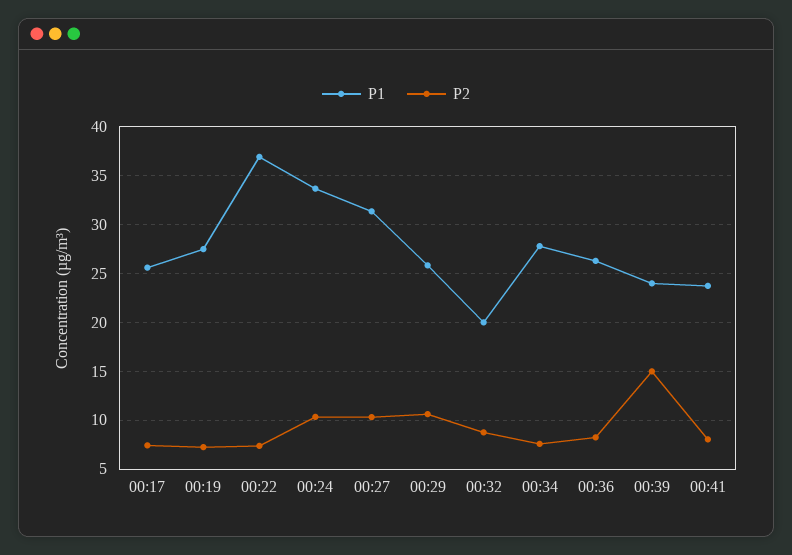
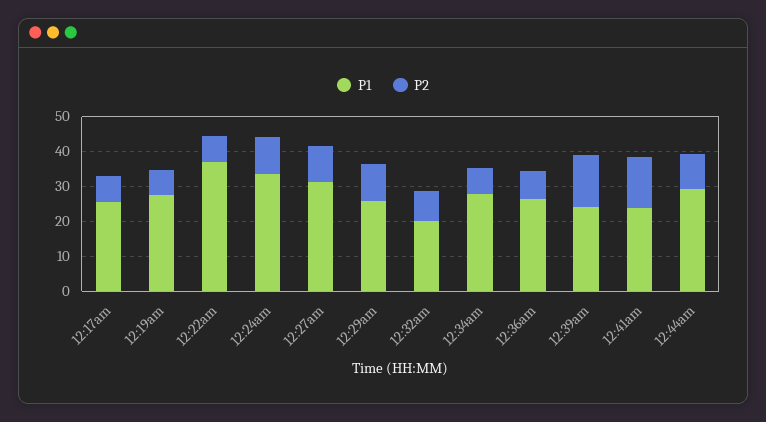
P2, 00:41: 8 -> 15
P1, 12:44am: none -> 30
P2, 12:44am: none -> 10

